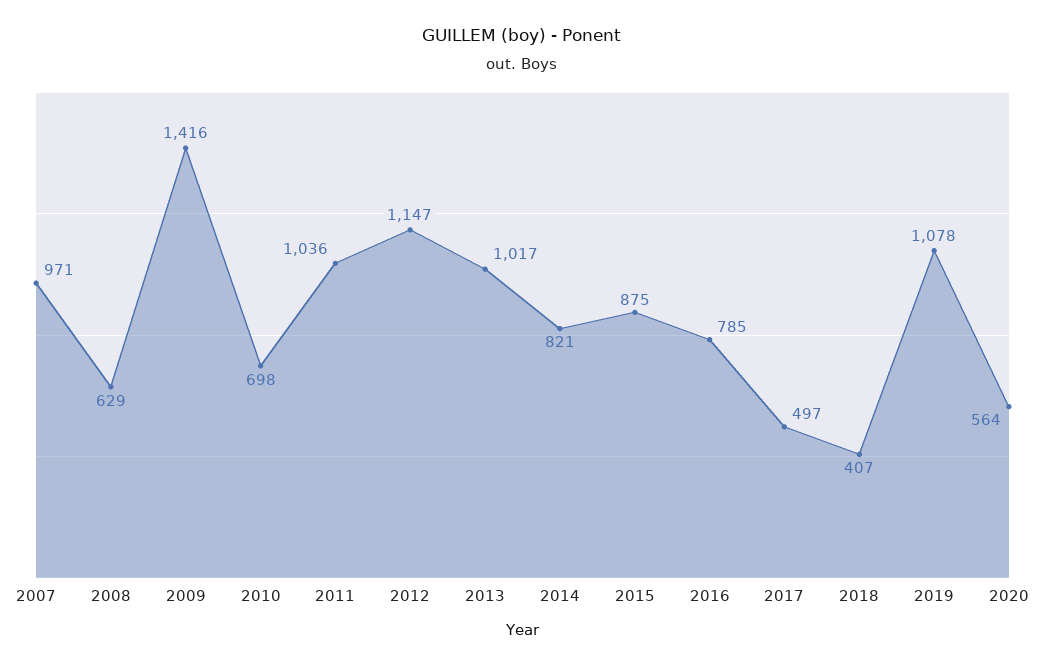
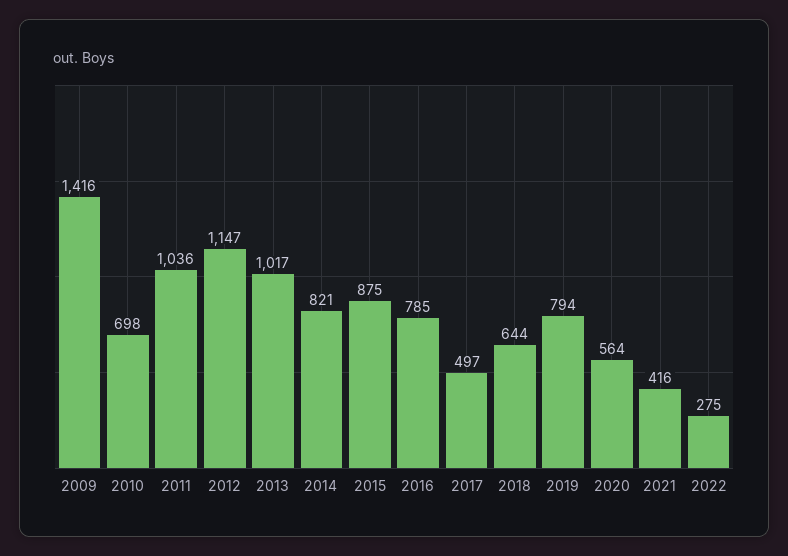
2007: 971 -> none
2008: 629 -> none
2018: 407 -> 644
2019: 1078 -> 794
2021: none -> 416
2022: none -> 275

